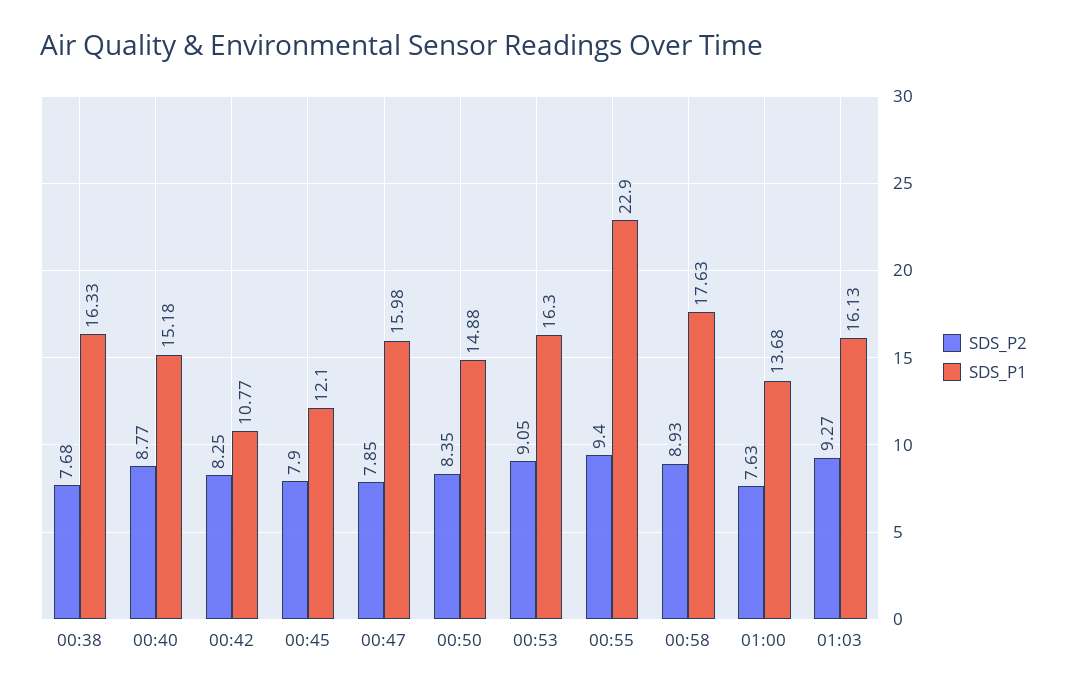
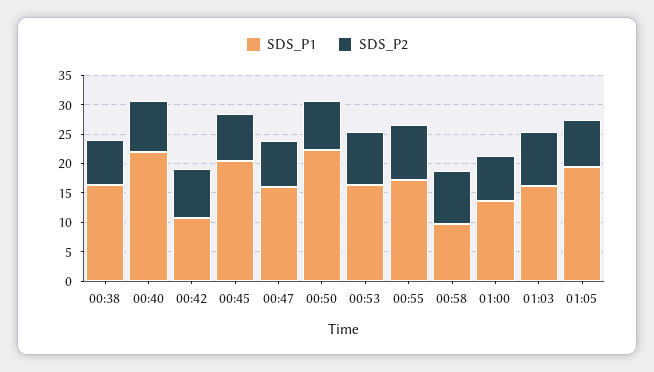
SDS_P1, 00:40: 15.18 -> 22.5
SDS_P1, 00:45: 12.1 -> 20
SDS_P1, 00:50: 14.88 -> 22.5
SDS_P1, 00:55: 22.9 -> 17.5
SDS_P1, 00:58: 17.63 -> 10
SDS_P1, 01:05: none -> 20
SDS_P2, 01:05: none -> 7.5

